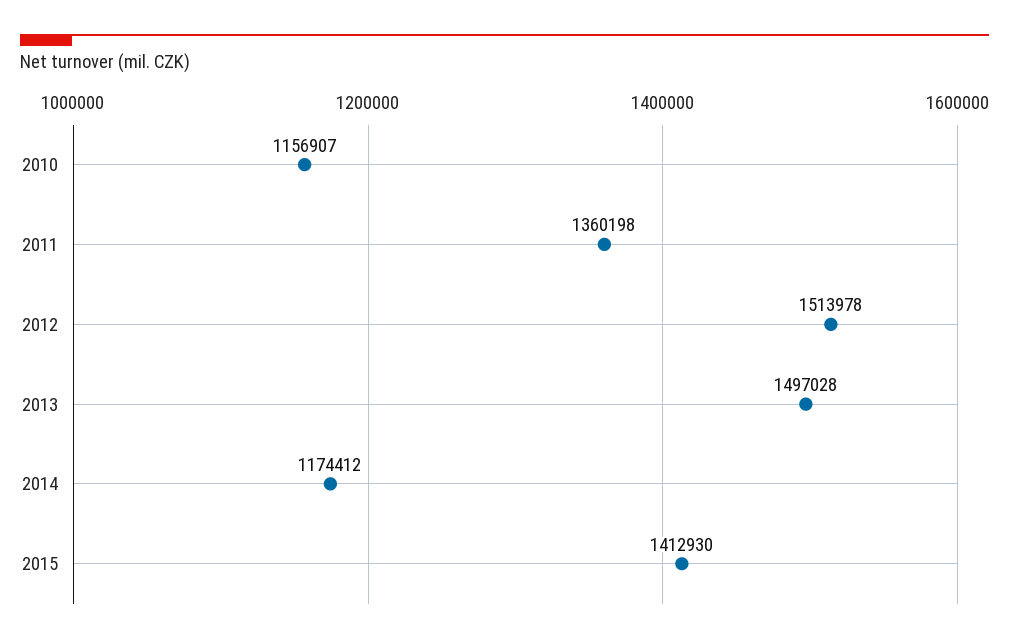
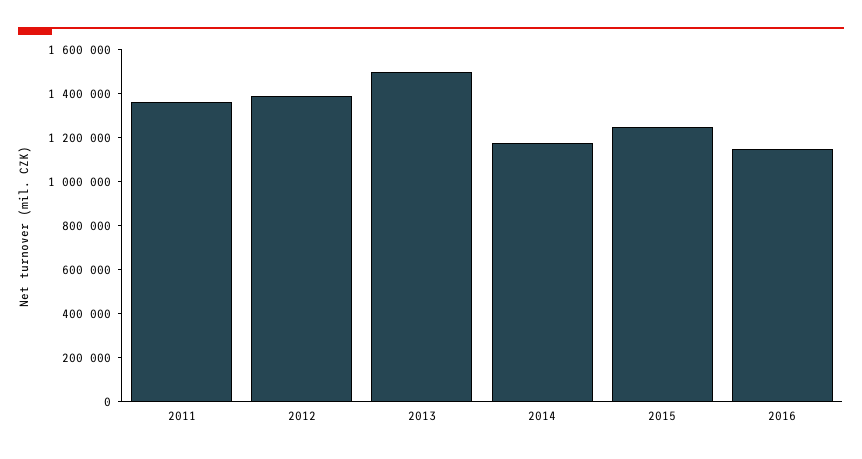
2010: 1156907 -> none
2012: 1513978 -> 1400000
2015: 1412930 -> 1250000
2016: none -> 1150000

